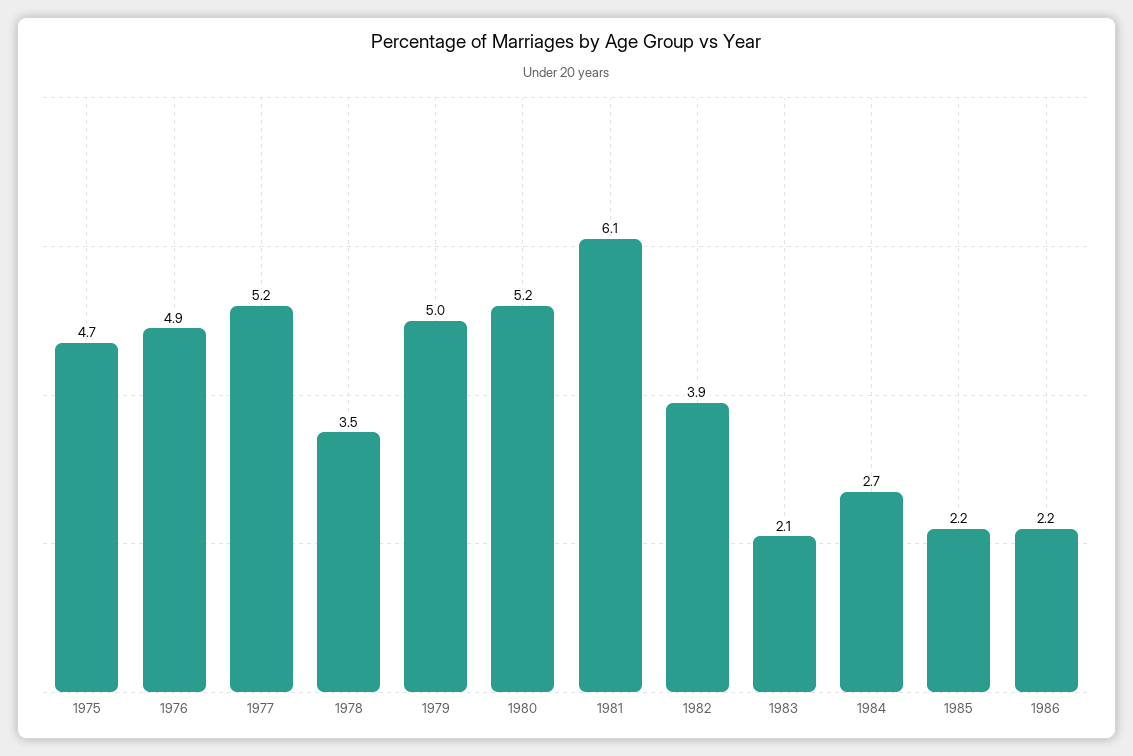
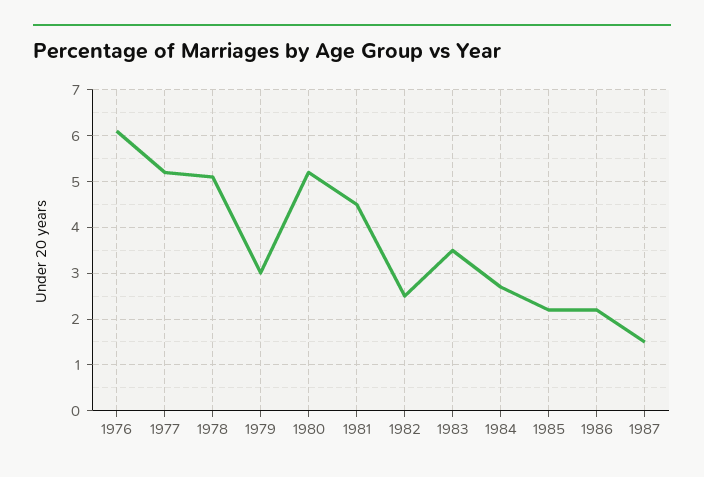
1975: 4.7 -> none
1976: 4.9 -> 6
1978: 3.5 -> 5
1979: 5 -> 3
1981: 6.1 -> 4.5
1982: 3.9 -> 2.5
1983: 2.1 -> 3.5
1987: none -> 1.5

